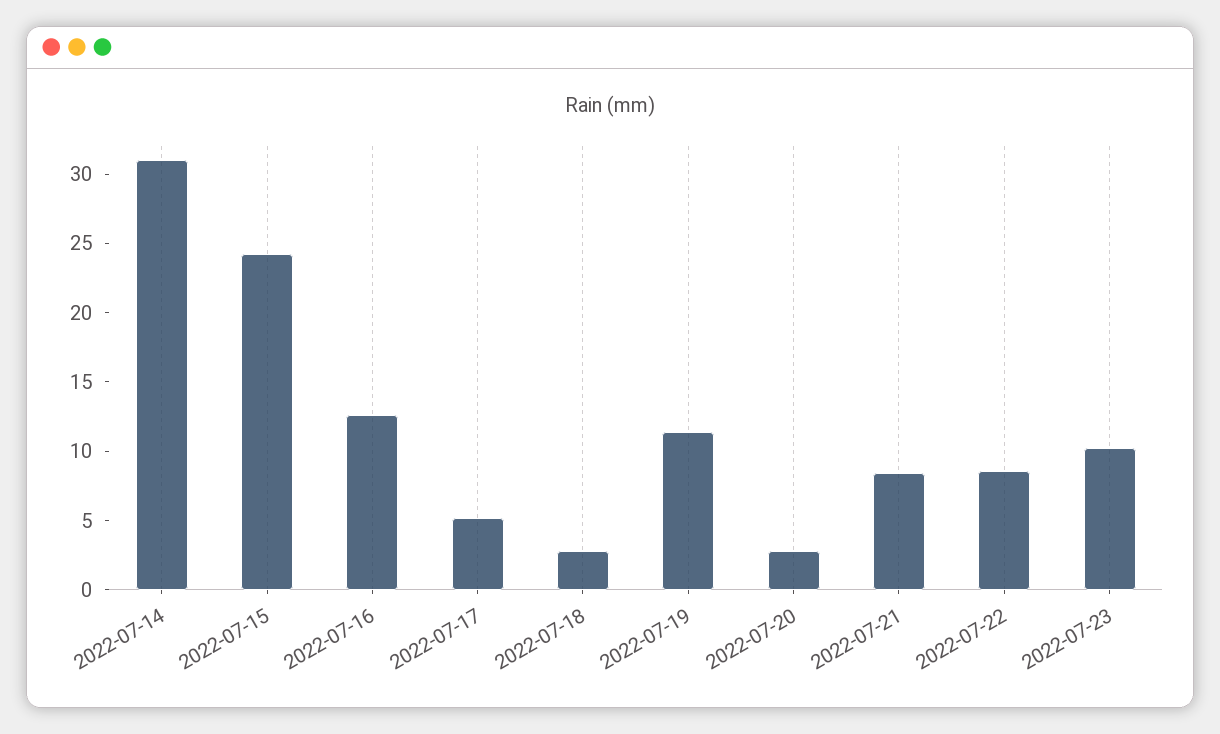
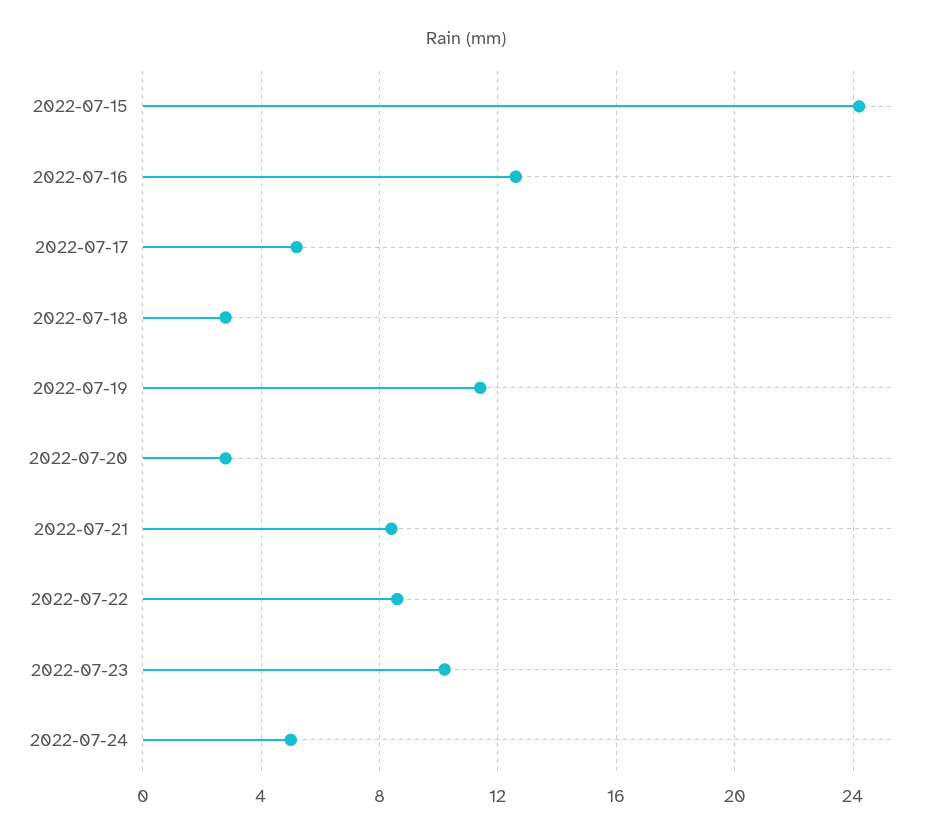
2022-07-14: 31 -> none
2022-07-24: none -> 5

